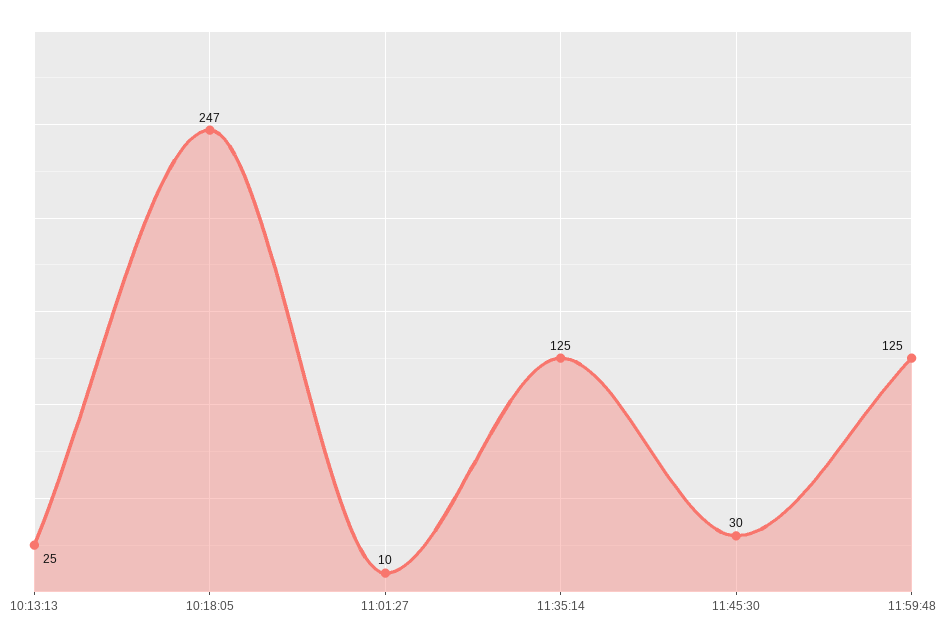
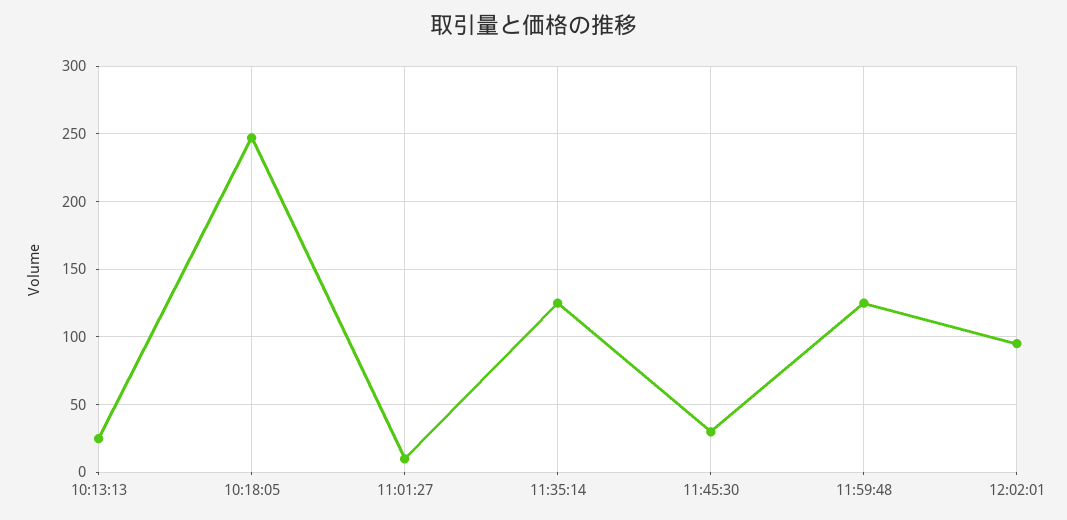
12:02:01: none -> 95

